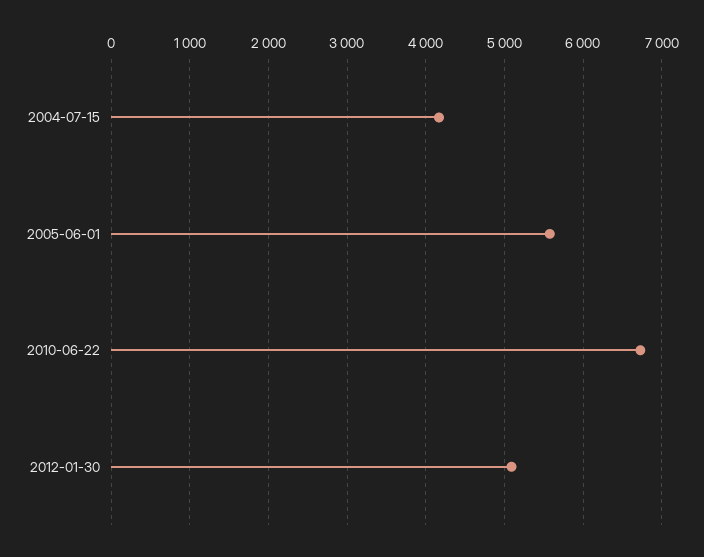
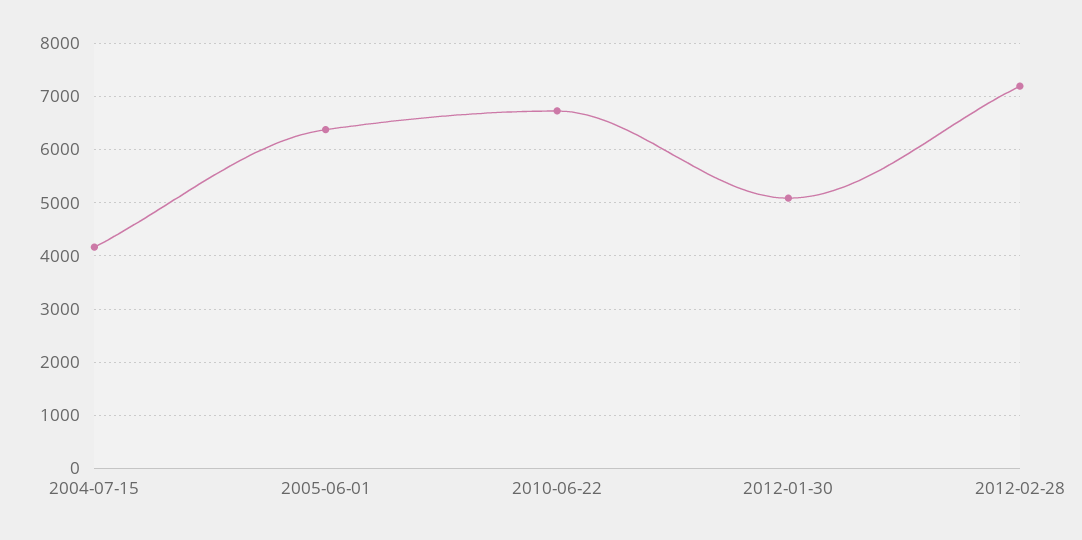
2005-06-01: 5600 -> 6400
2012-02-28: none -> 7200

